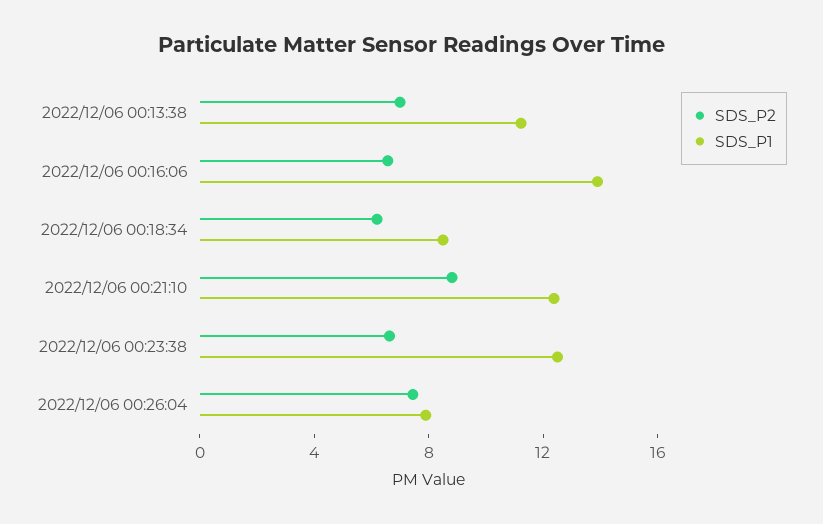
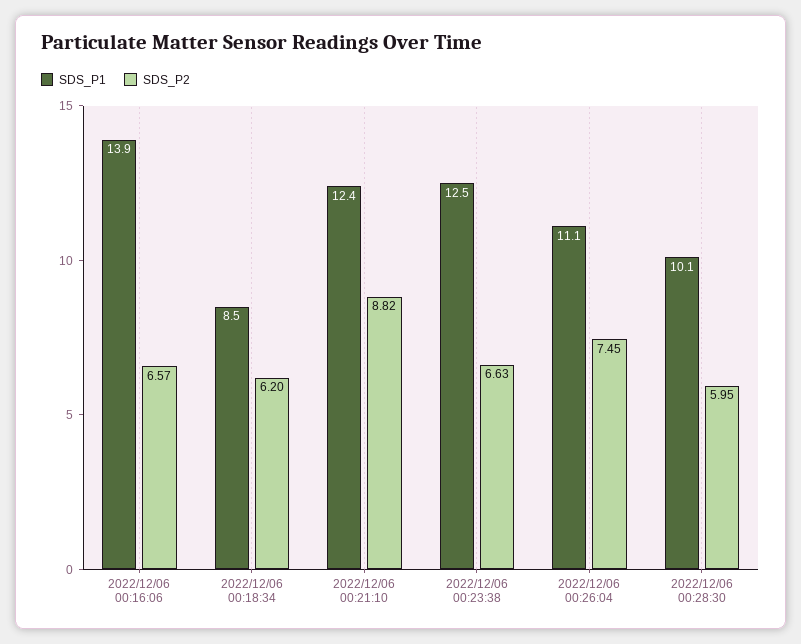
SDS_P2, 2022/12/06 00:13:38: 7 -> none
SDS_P1, 2022/12/06 00:13:38: 11 -> none
SDS_P1, 2022/12/06 00:26:04: 8 -> 11.1
SDS_P1, 2022/12/06 00:28:30: none -> 10.1
SDS_P2, 2022/12/06 00:28:30: none -> 5.95

